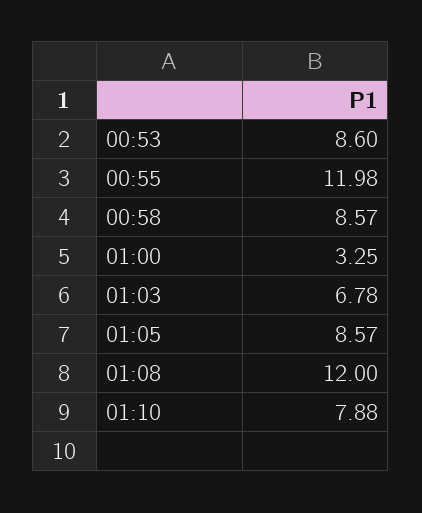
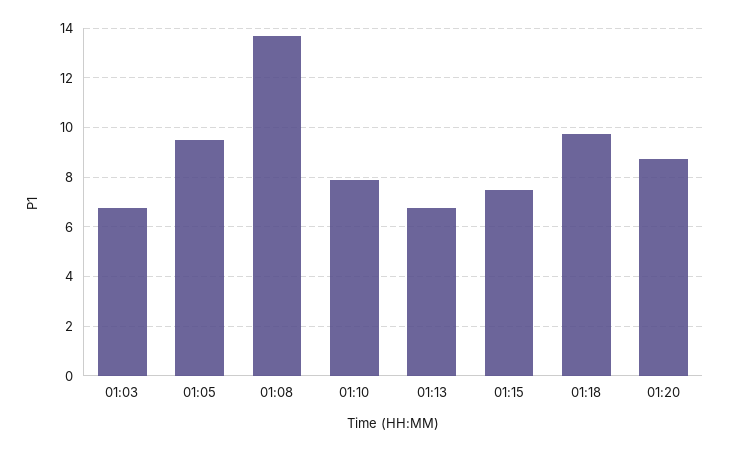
00:53: 8.6 -> none
00:55: 11.98 -> none
00:58: 8.57 -> none
01:00: 3.25 -> none
01:05: 8.57 -> 9.5
01:08: 12 -> 13.75
01:13: none -> 6.75
01:15: none -> 7.5
01:18: none -> 9.75
01:20: none -> 8.75

